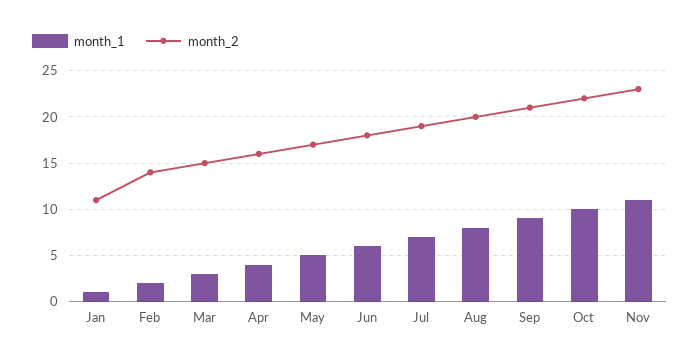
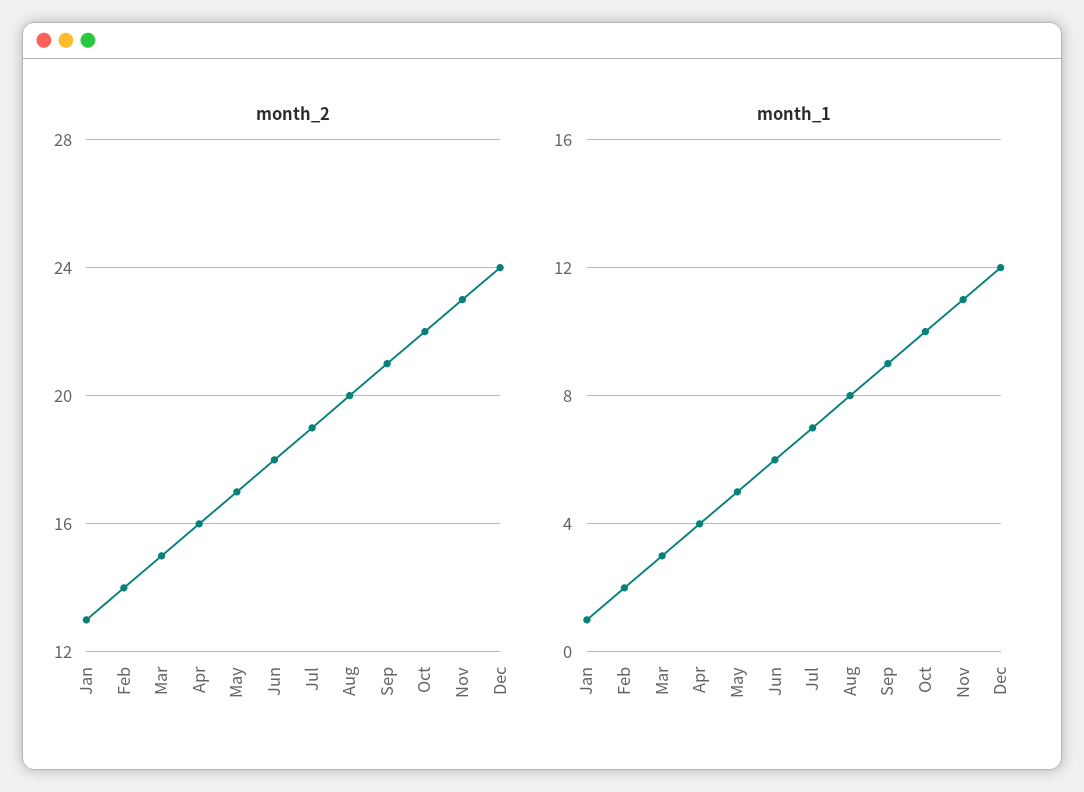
month_2, Jan: 11 -> 13
month_2, Dec: none -> 24
month_1, Dec: none -> 12

